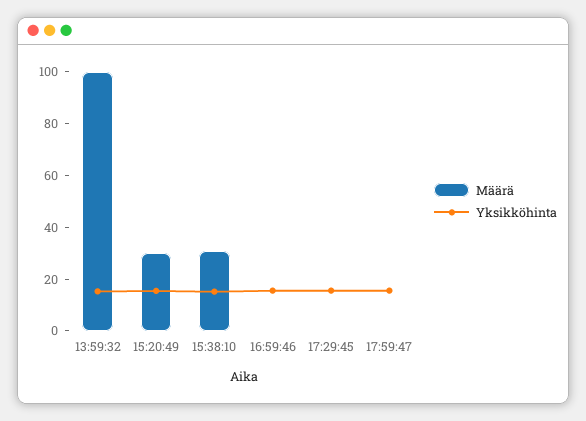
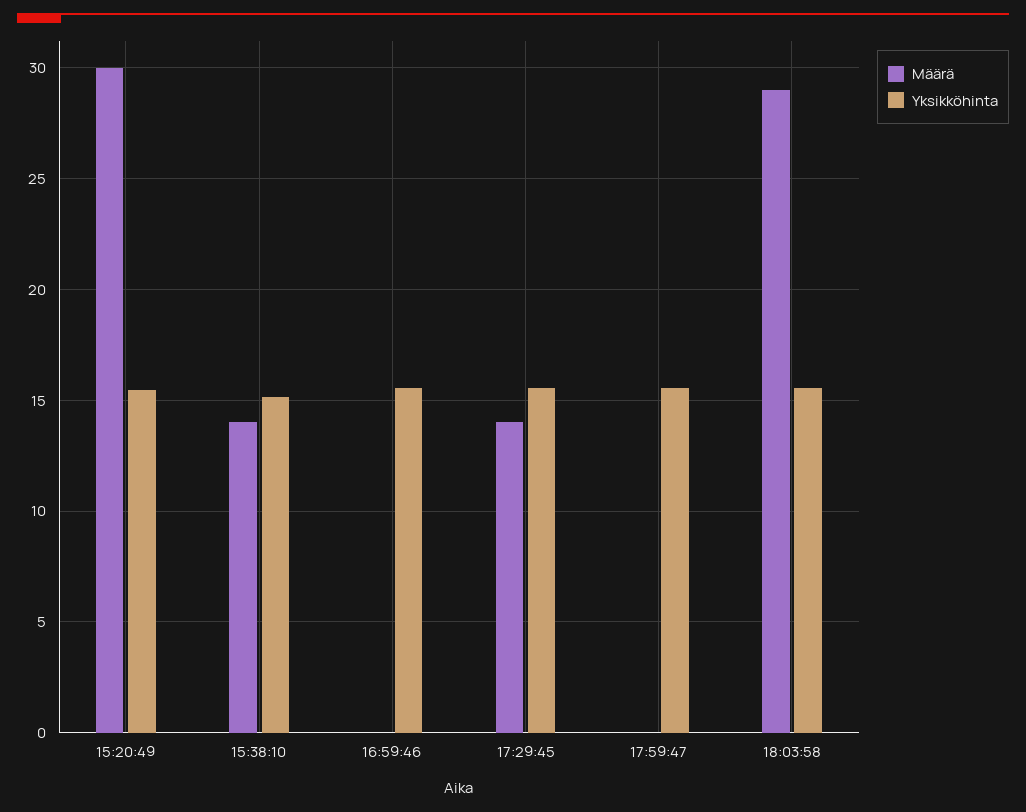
Määrä, 13:59:32: 100 -> none
Yksikköhinta, 13:59:32: 15 -> none
Määrä, 15:38:10: 30 -> 14
Määrä, 17:29:45: 0 -> 14
Määrä, 18:03:58: none -> 29
Yksikköhinta, 18:03:58: none -> 15.5

